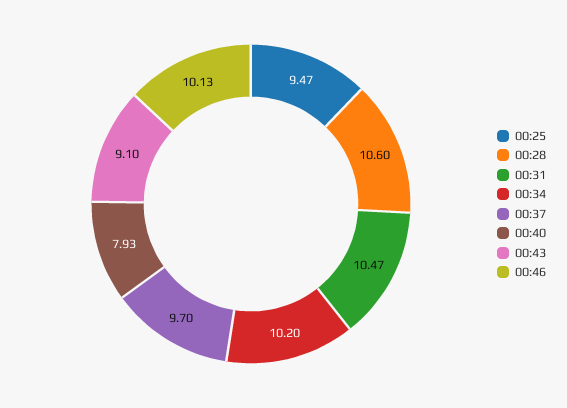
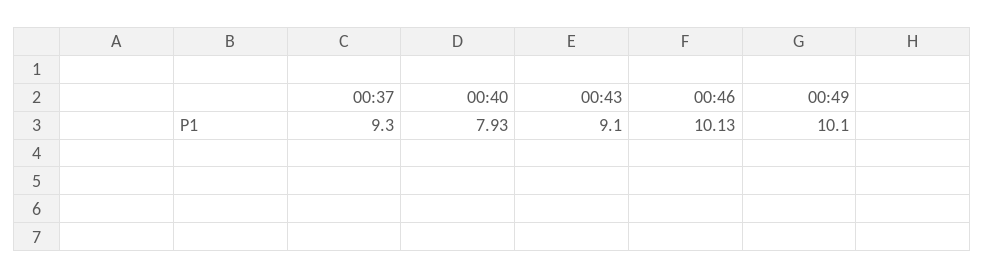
00:25: 9.47 -> none
00:28: 10.6 -> none
00:31: 10.47 -> none
00:34: 10.2 -> none
00:37: 9.7 -> 9.3
00:49: none -> 10.1

